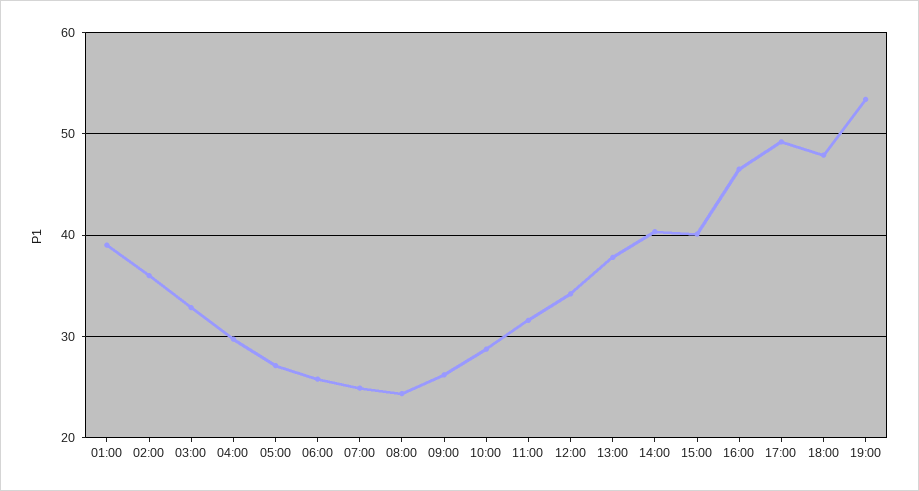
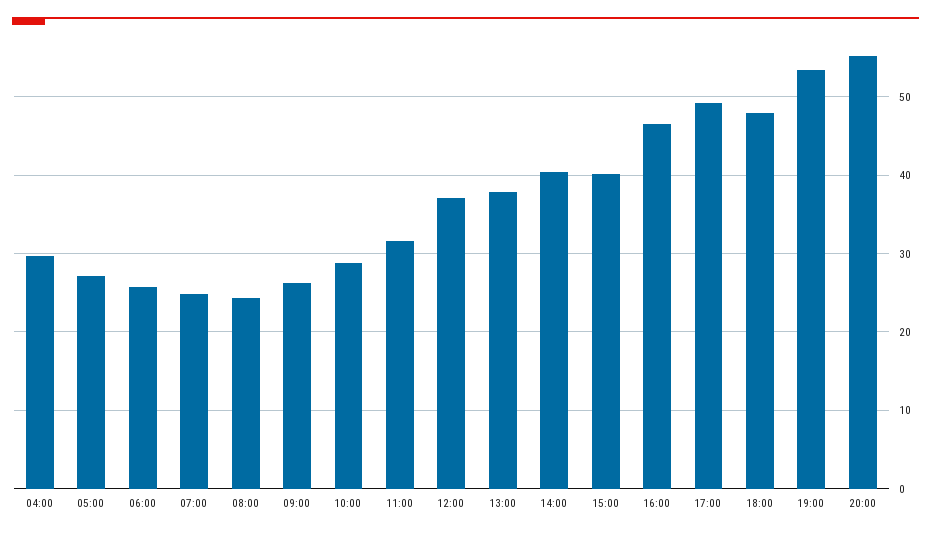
01:00: 39 -> none
02:00: 36 -> none
03:00: 33 -> none
12:00: 34 -> 37
20:00: none -> 55

